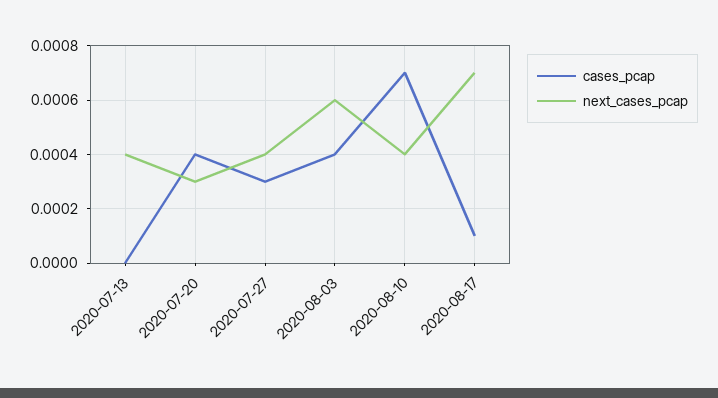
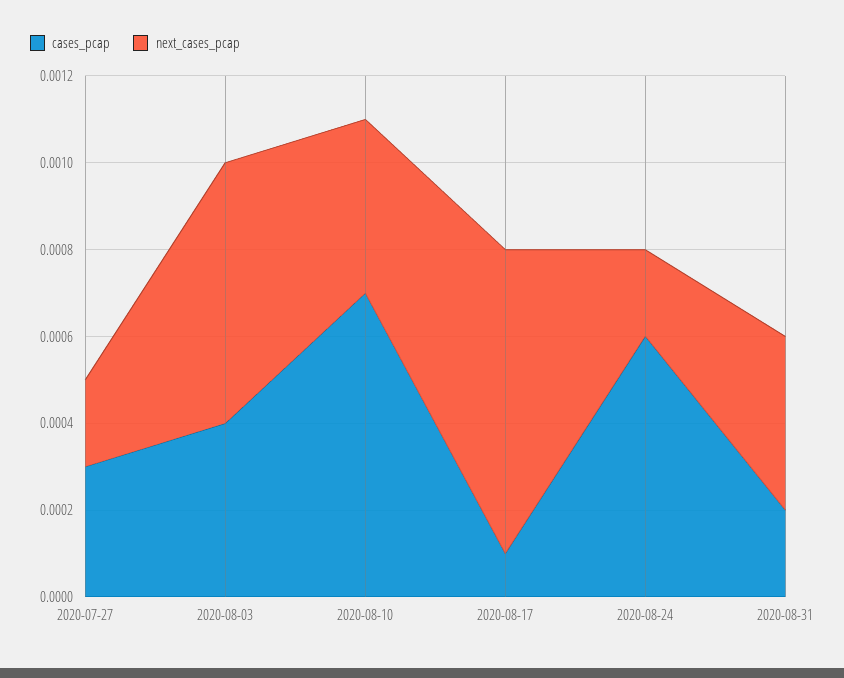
cases_pcap, 2020-07-13: 0 -> none
next_cases_pcap, 2020-07-13: 0.0004 -> none
cases_pcap, 2020-07-20: 0.0004 -> none
next_cases_pcap, 2020-07-20: 0.0003 -> none
next_cases_pcap, 2020-07-27: 0.0004 -> 0.0002
cases_pcap, 2020-08-24: none -> 0.0006
next_cases_pcap, 2020-08-24: none -> 0.0002
cases_pcap, 2020-08-31: none -> 0.0002
next_cases_pcap, 2020-08-31: none -> 0.0004

